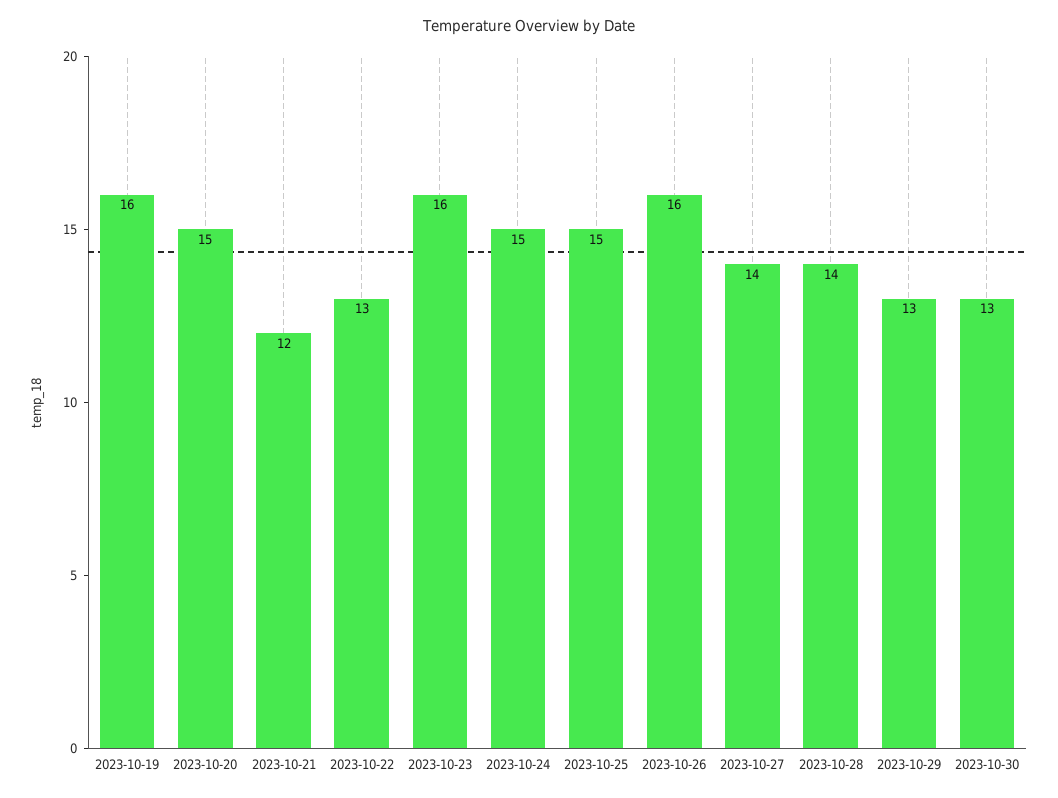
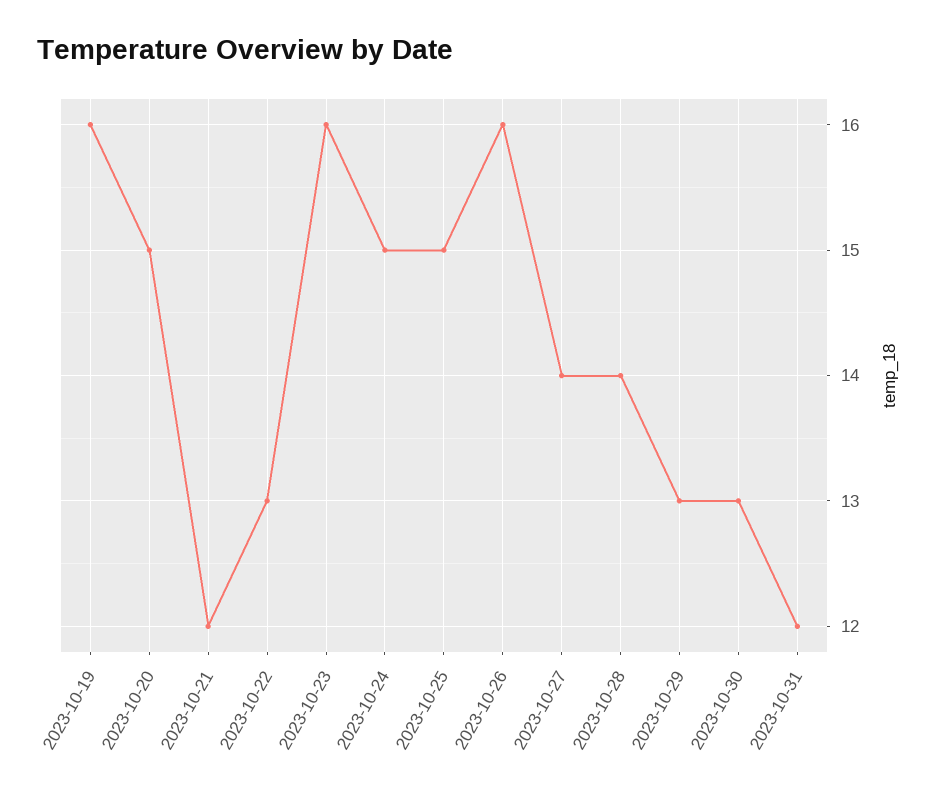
2023-10-31: none -> 12

